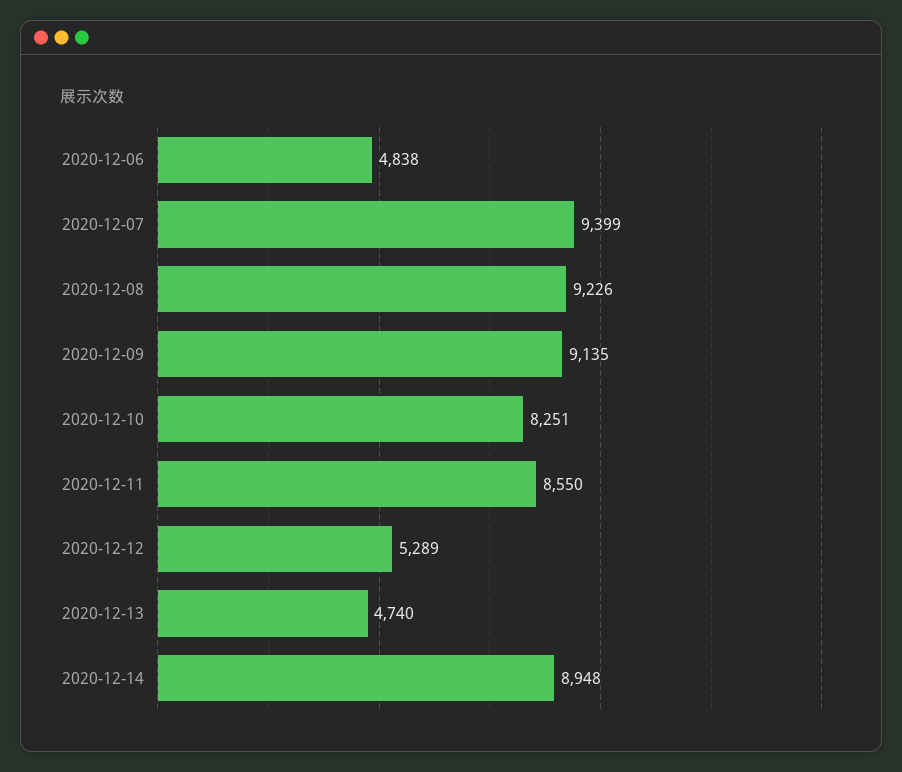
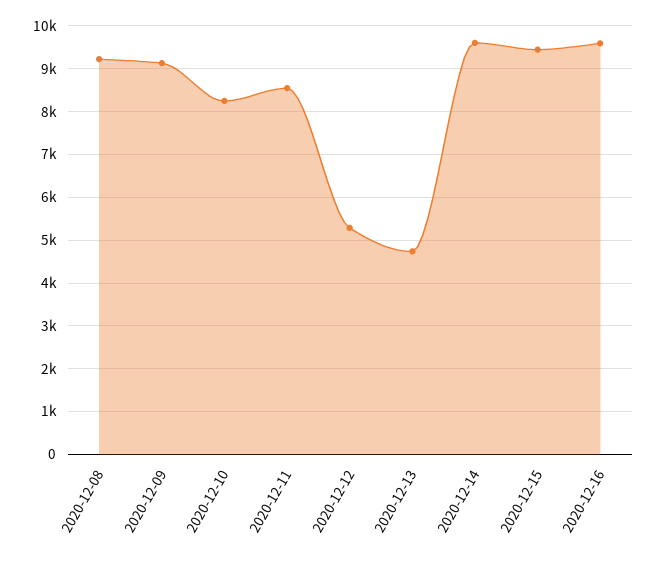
2020-12-06: 4838 -> none
2020-12-07: 9399 -> none
2020-12-14: 8948 -> 9600
2020-12-15: none -> 9400
2020-12-16: none -> 9600

